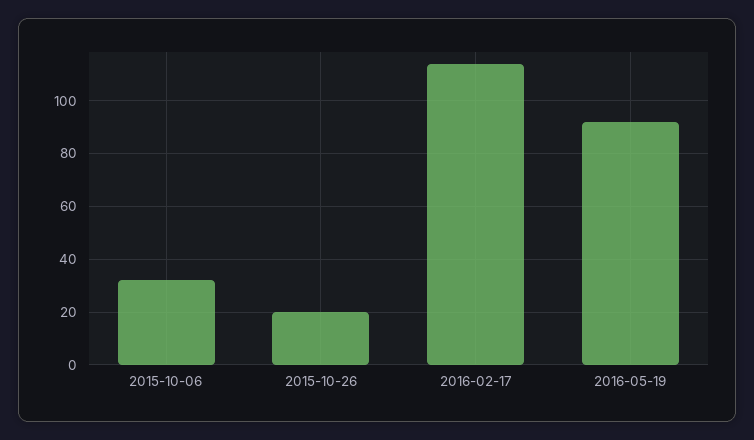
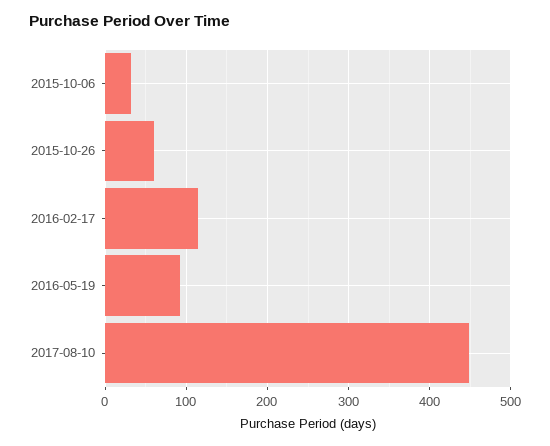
2015-10-26: 20 -> 60
2017-08-10: none -> 450

